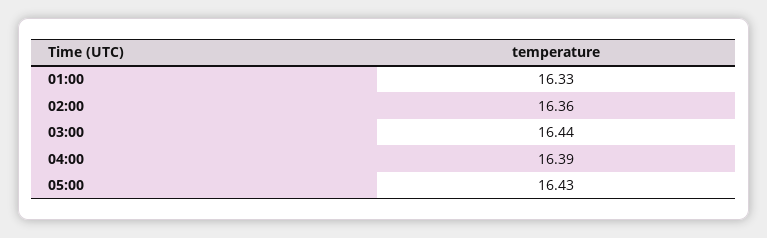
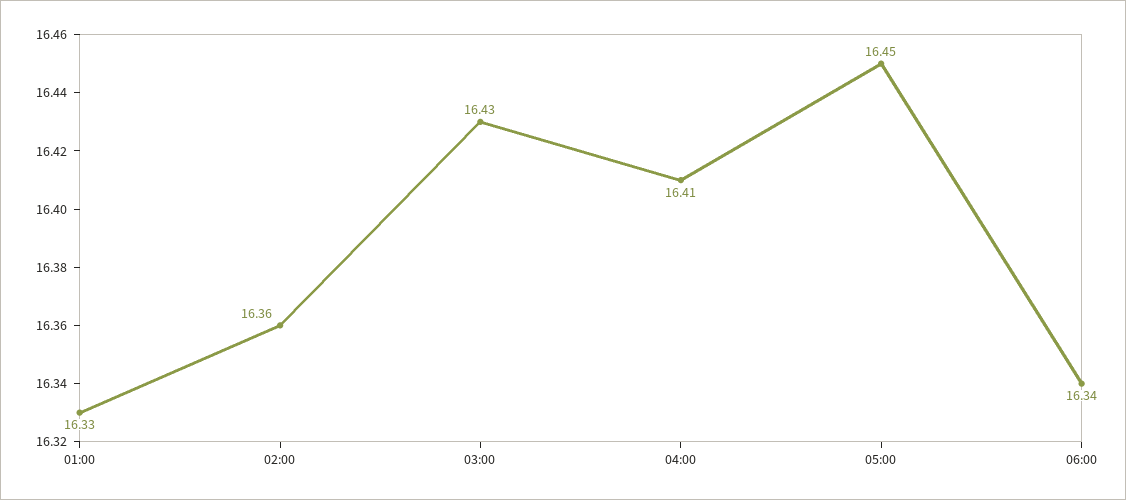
03:00: 16.44 -> 16.43
04:00: 16.39 -> 16.41
05:00: 16.43 -> 16.45
06:00: none -> 16.34

